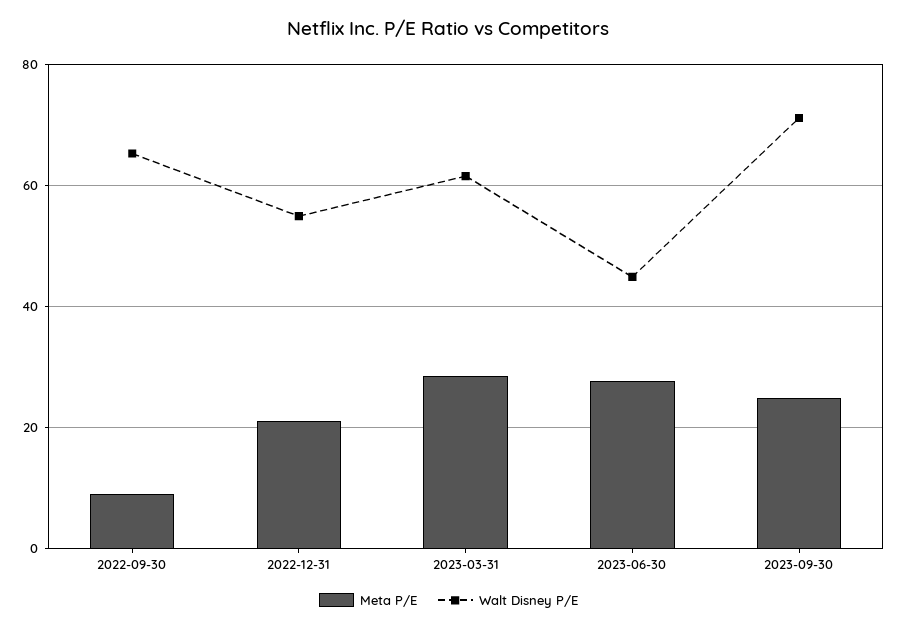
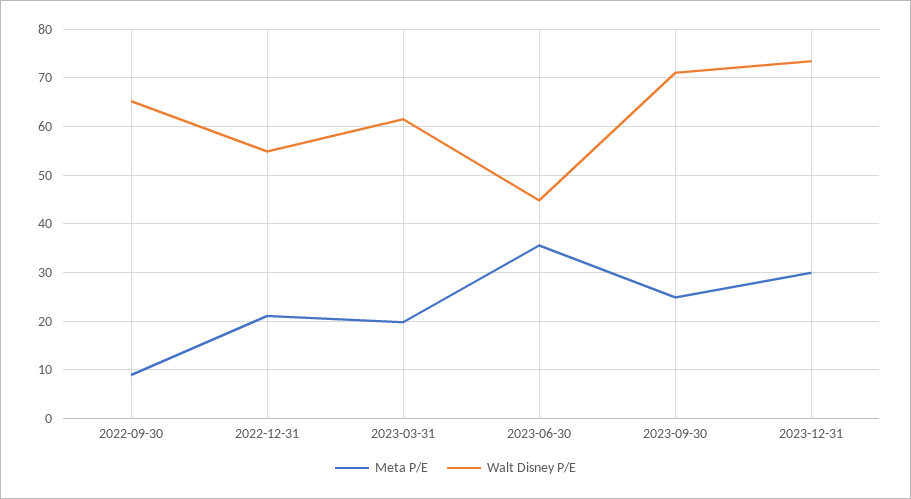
Meta P/E, 2023-03-31: 28 -> 20
Meta P/E, 2023-06-30: 28 -> 36
Meta P/E, 2023-12-31: none -> 30
Walt Disney P/E, 2023-12-31: none -> 74

